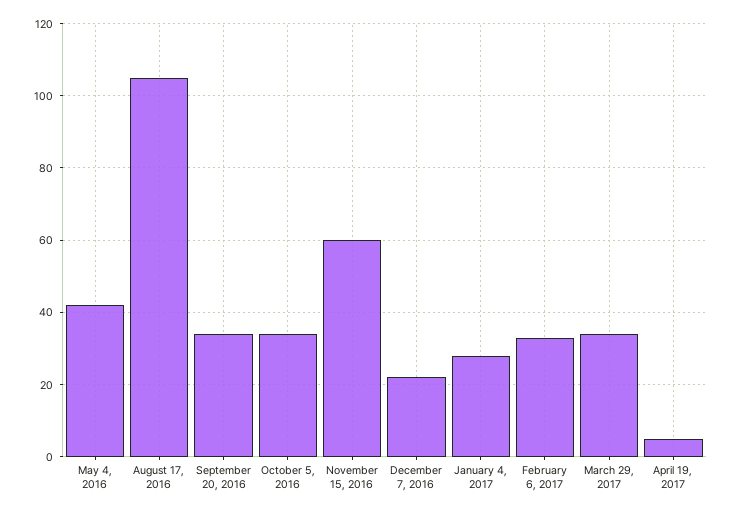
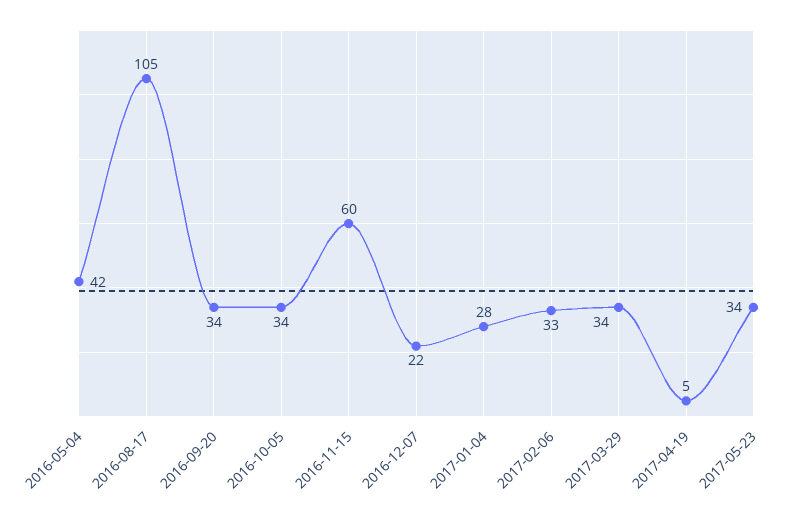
2017-05-23: none -> 34

